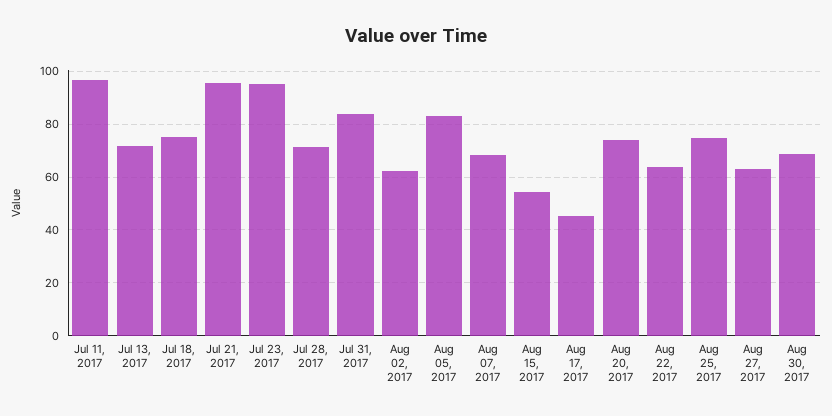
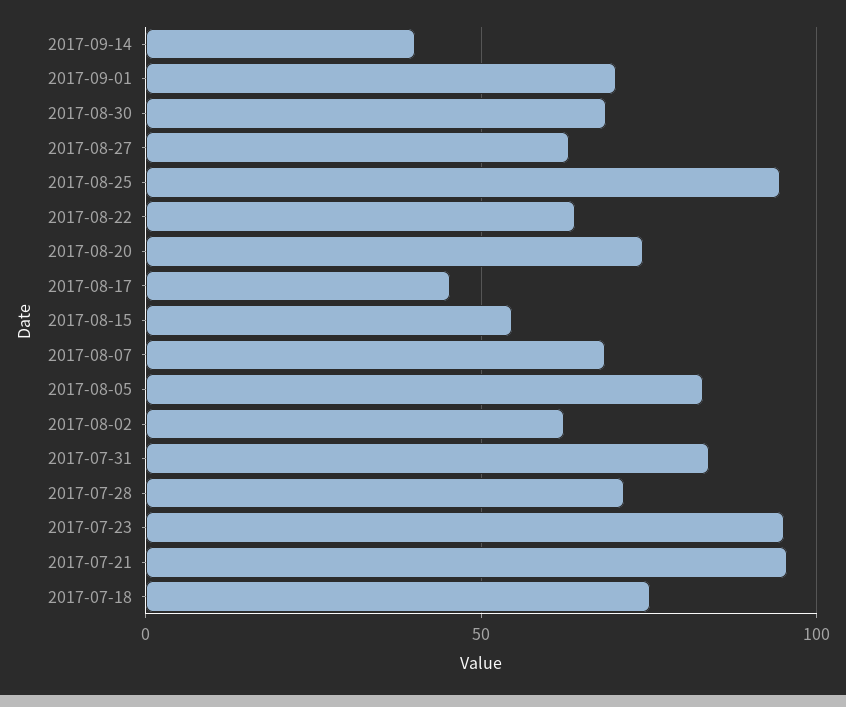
Jul 11, 2017: 97.5 -> none
Jul 13, 2017: 72.5 -> none
Aug 25, 2017: 75 -> 95
2017-09-14: none -> 40
2017-09-01: none -> 70

